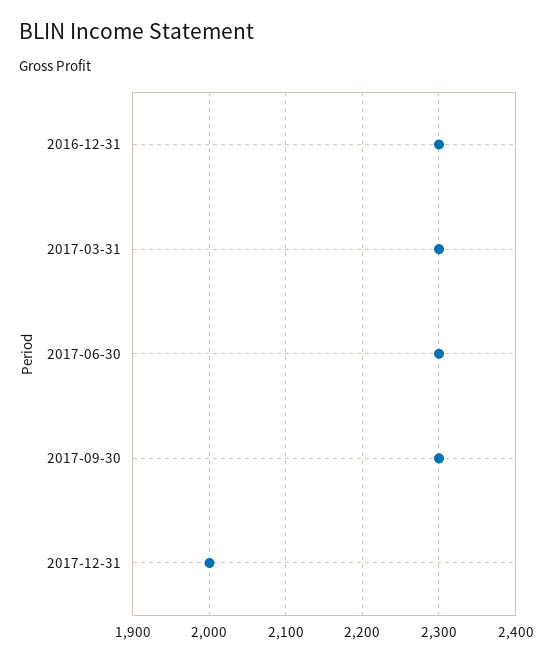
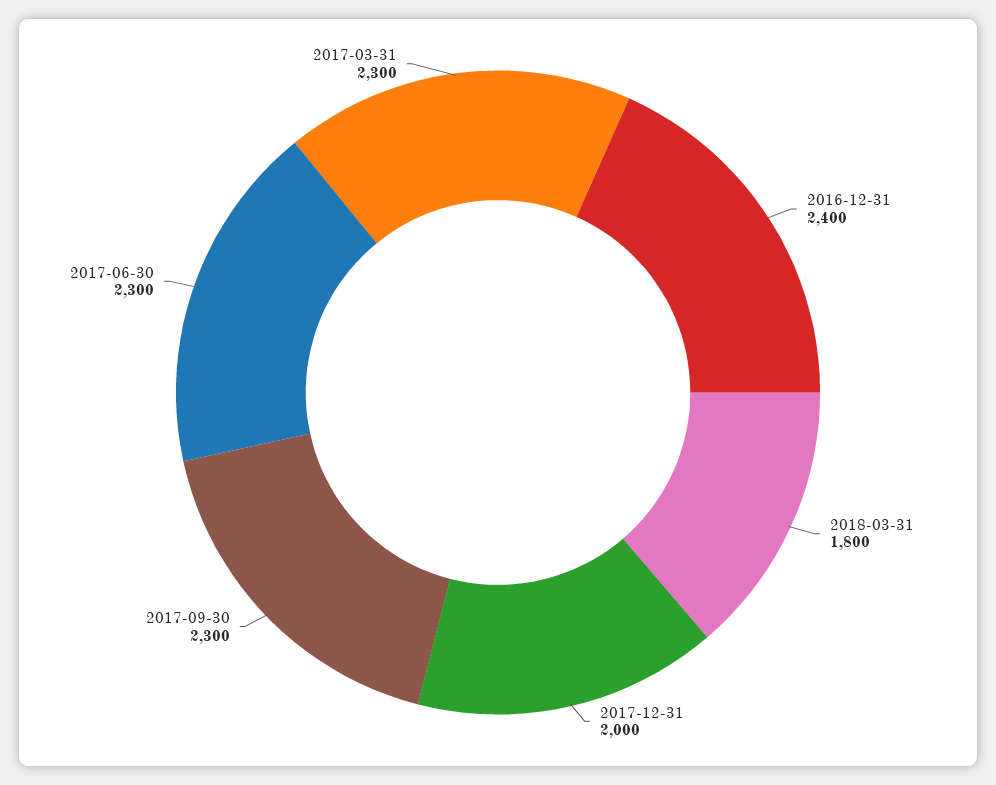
2016-12-31: 2300 -> 2400
2018-03-31: none -> 1800

